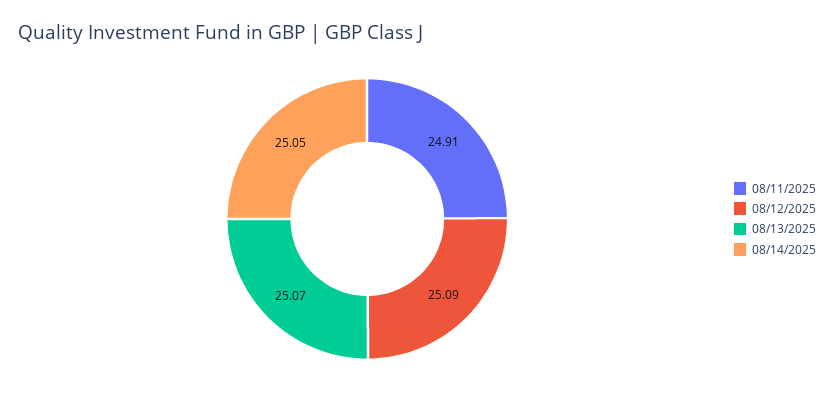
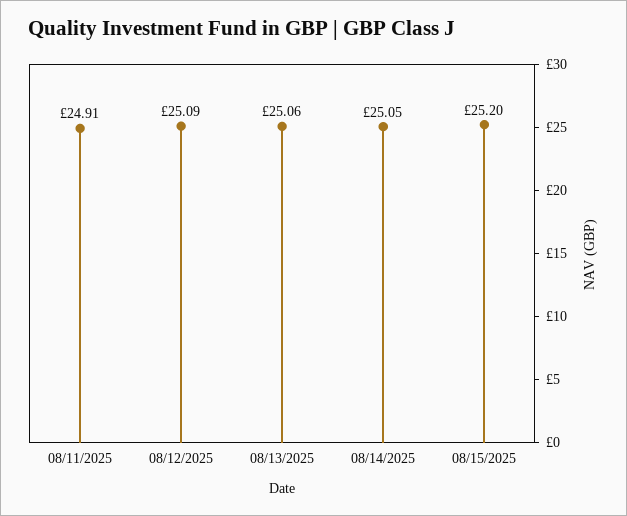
08/13/2025: 25.07 -> 25.06
08/15/2025: none -> 25.2

